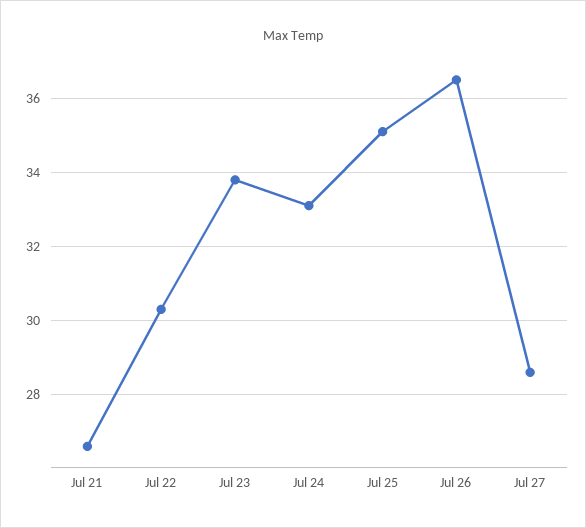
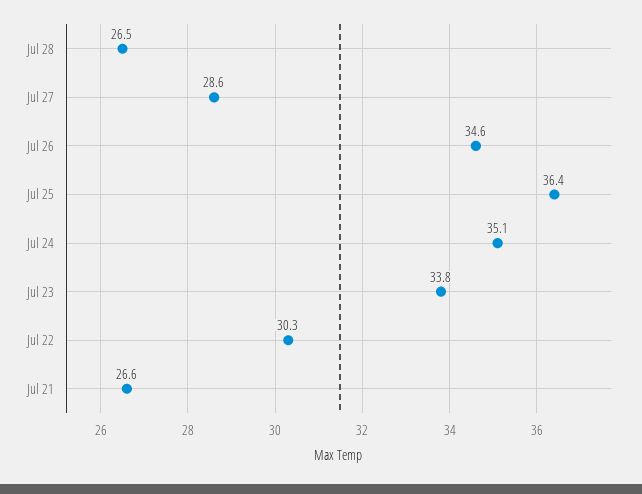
Jul 24: 33 -> 35.1
Jul 25: 35 -> 36.4
Jul 26: 36.5 -> 34.6
Jul 28: none -> 26.5

